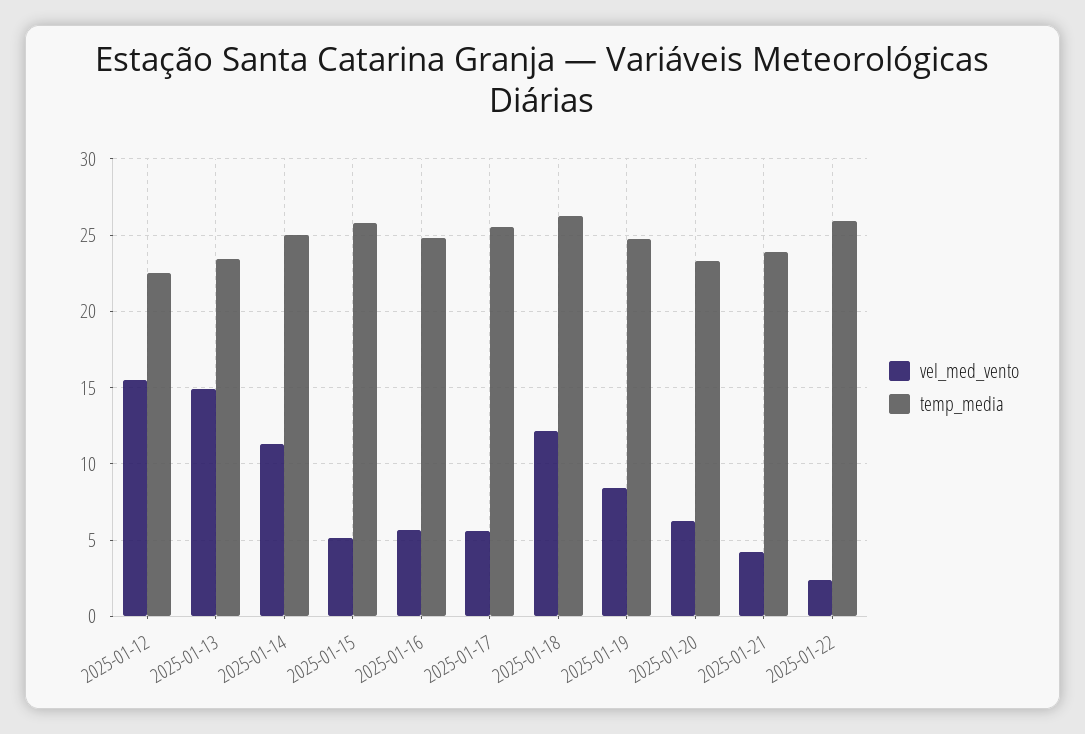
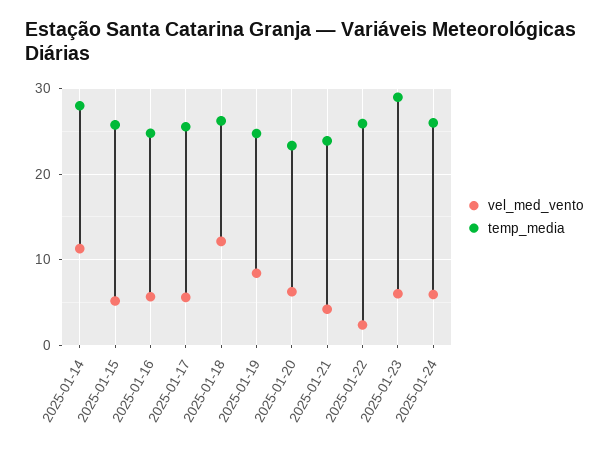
vel_med_vento, 2025-01-12: 15.5 -> none
temp_media, 2025-01-12: 22.5 -> none
vel_med_vento, 2025-01-13: 15 -> none
temp_media, 2025-01-13: 23.5 -> none
temp_media, 2025-01-14: 25 -> 28
vel_med_vento, 2025-01-23: none -> 6
temp_media, 2025-01-23: none -> 29
vel_med_vento, 2025-01-24: none -> 6
temp_media, 2025-01-24: none -> 26

